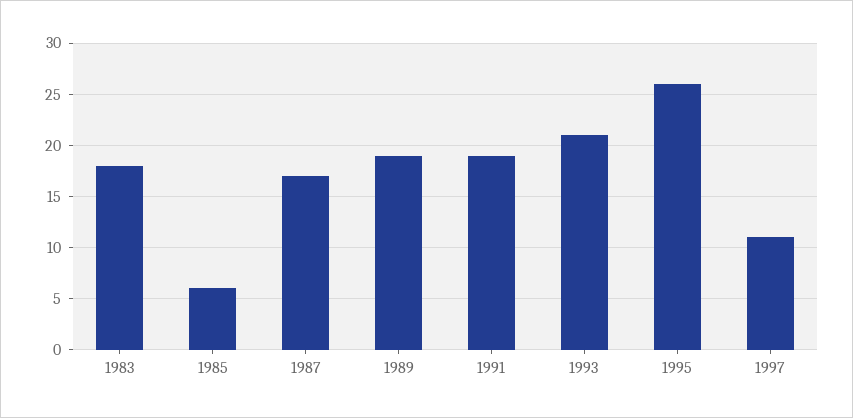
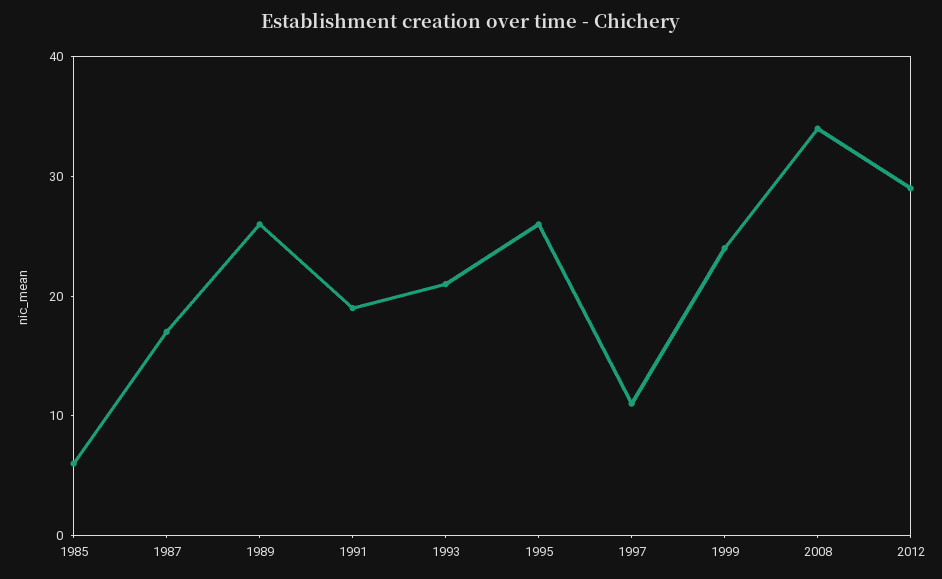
1983: 18 -> none
1989: 19 -> 26
1999: none -> 24
2008: none -> 34
2012: none -> 29

